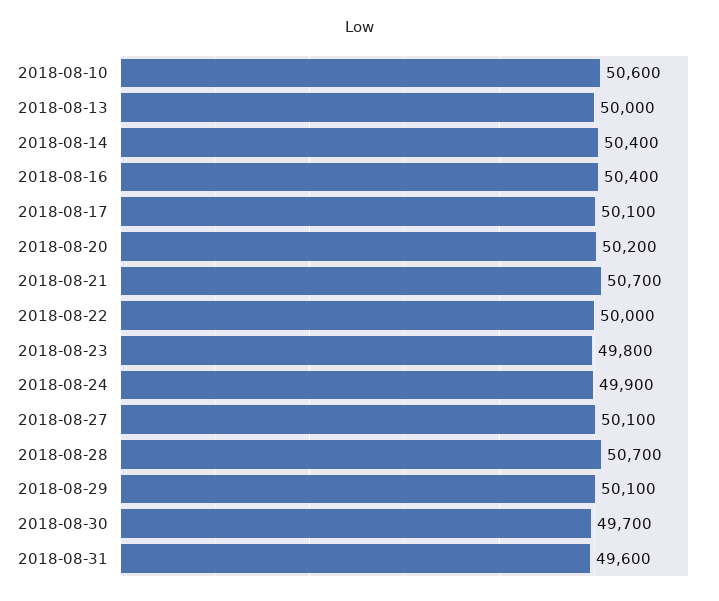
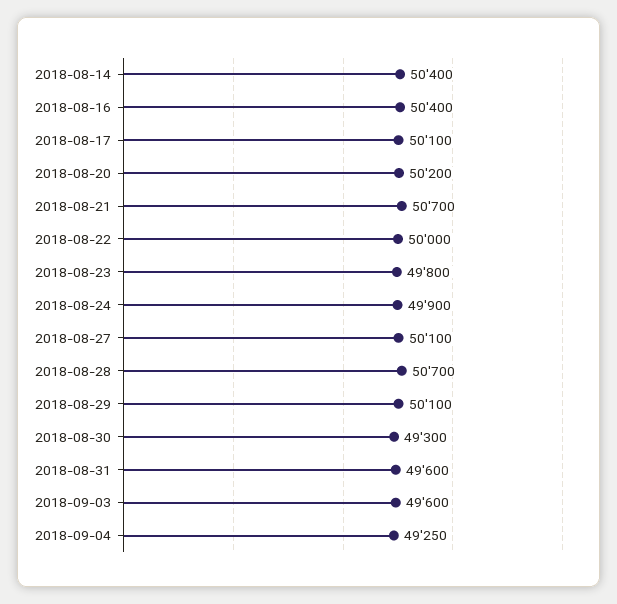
2018-08-10: 50600 -> none
2018-08-13: 50000 -> none
2018-08-30: 49700 -> 49300
2018-09-03: none -> 49600
2018-09-04: none -> 49250

